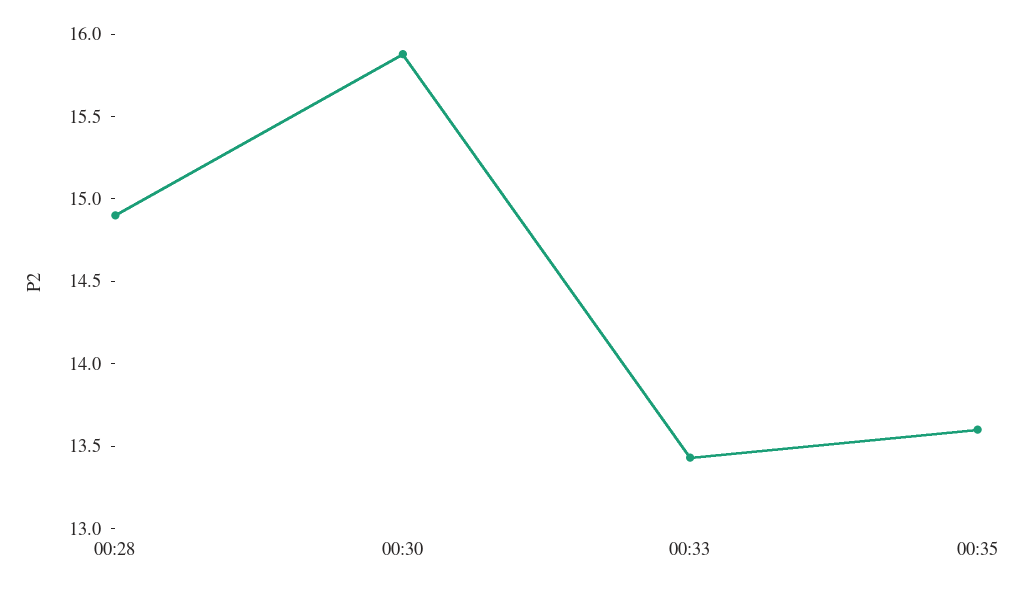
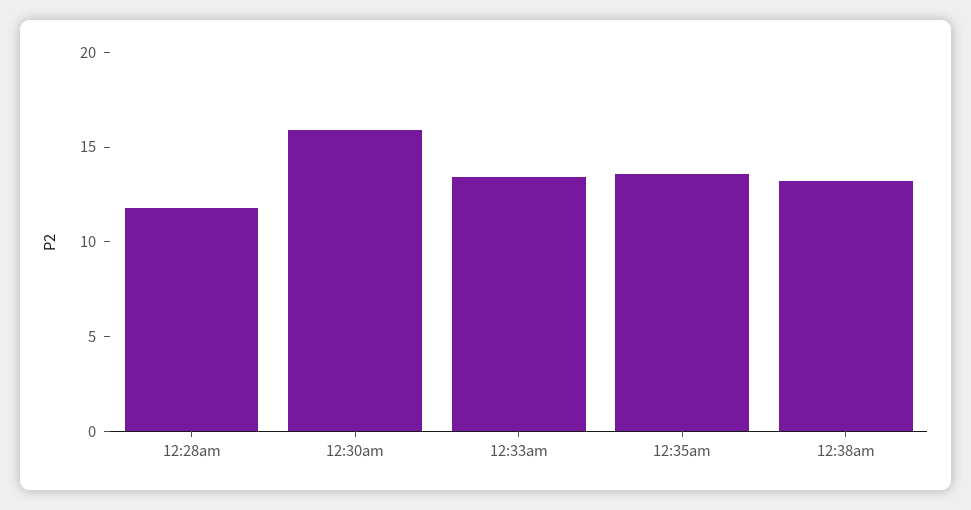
00:28: 14.9 -> 12
12:38am: none -> 13

